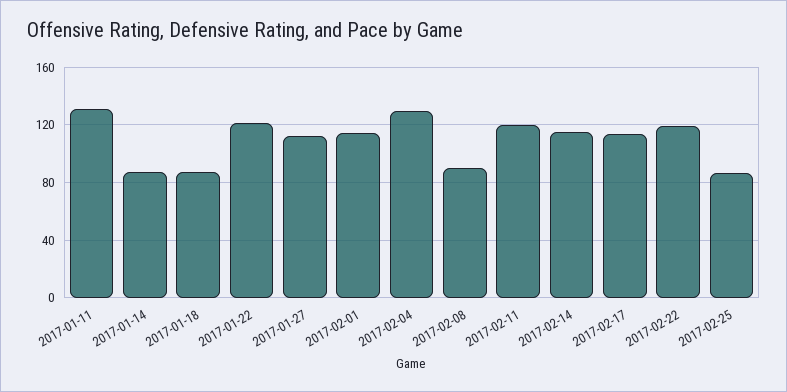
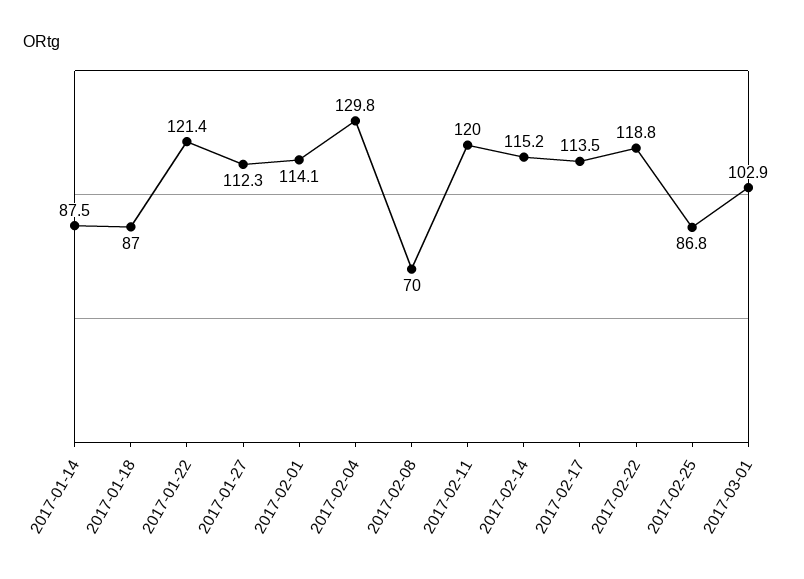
2017-01-11: 130 -> none
2017-02-08: 90 -> 70
2017-03-01: none -> 102.9

